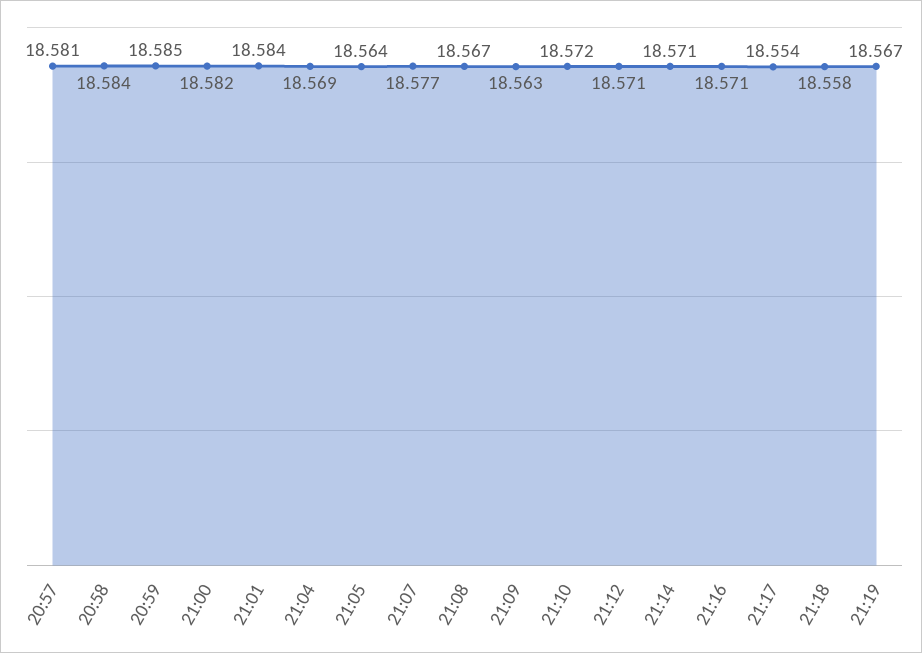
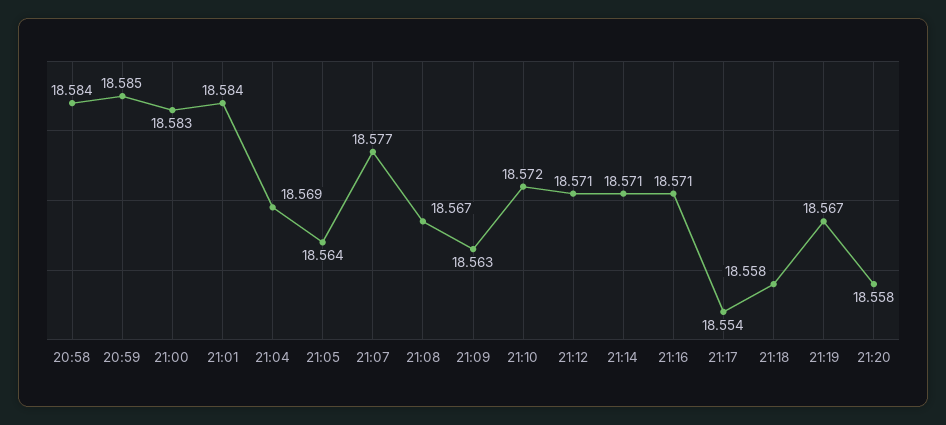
20:57: 18.581 -> none
21:00: 18.582 -> 18.583
21:20: none -> 18.558

